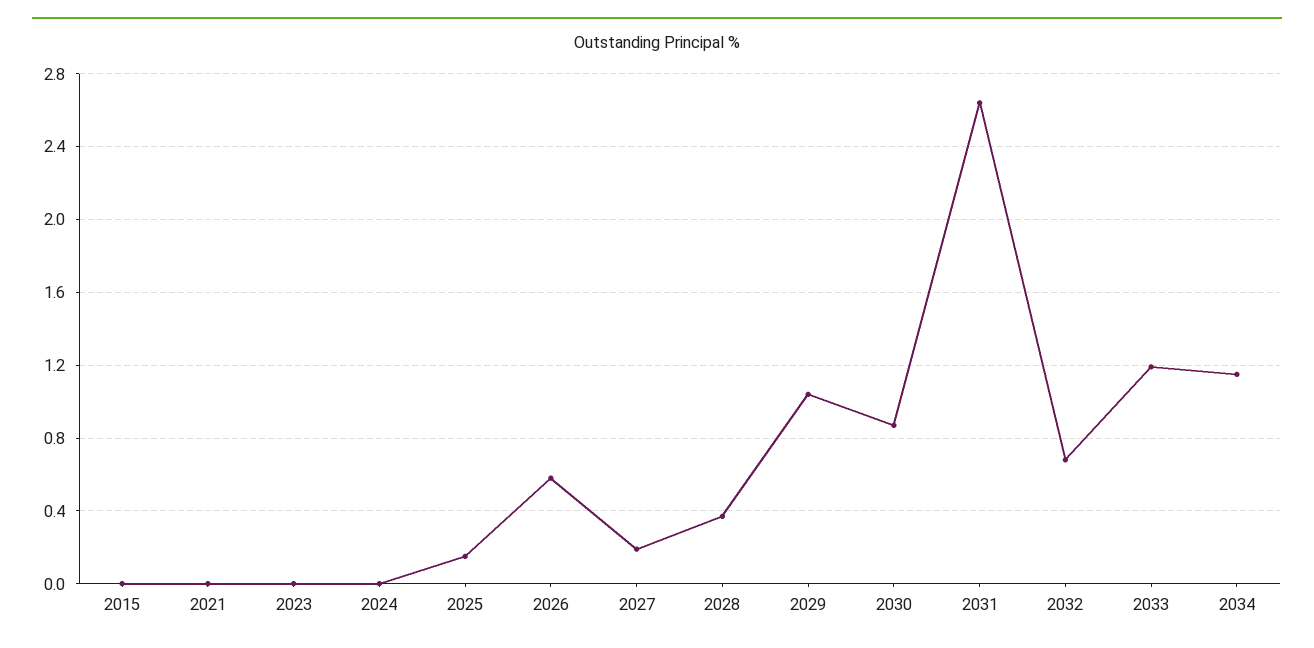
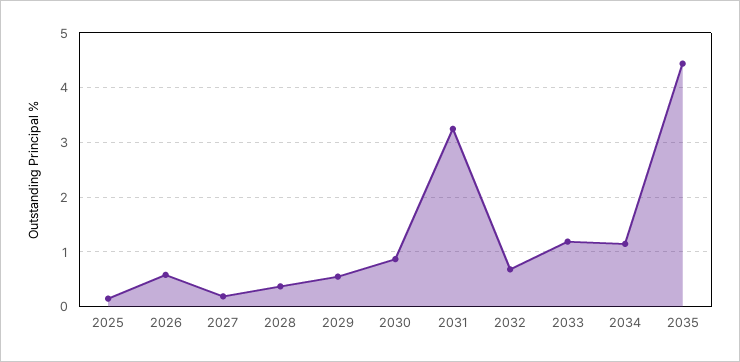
2015: 0 -> none
2021: 0 -> none
2023: 0 -> none
2024: 0 -> none
2029: 1.05 -> 0.6
2031: 2.65 -> 3.2
2035: none -> 4.4

